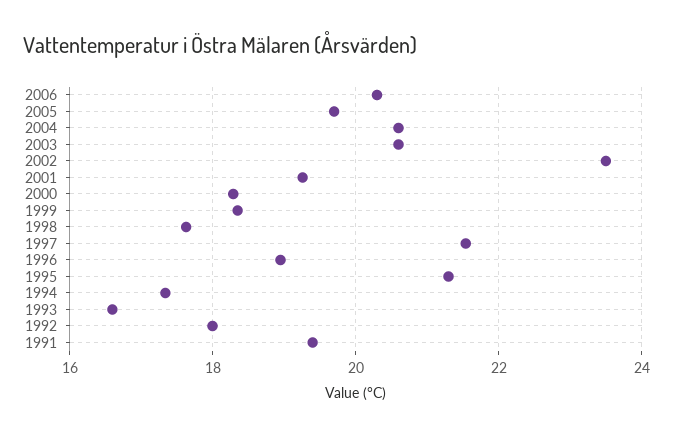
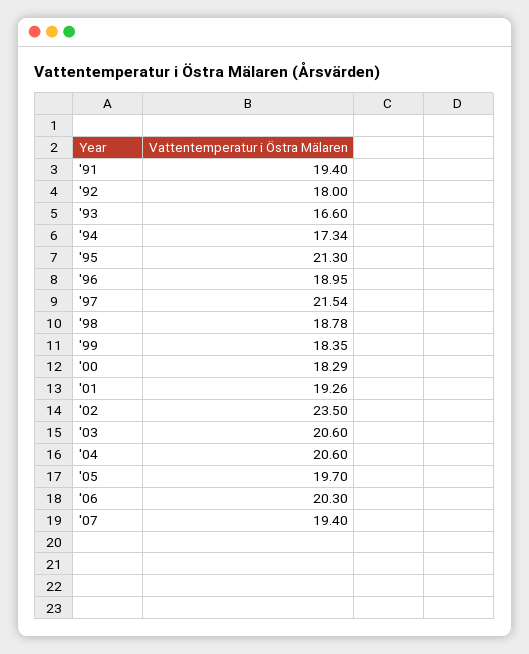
1998: 17.6 -> 18.78
'07: none -> 19.4

